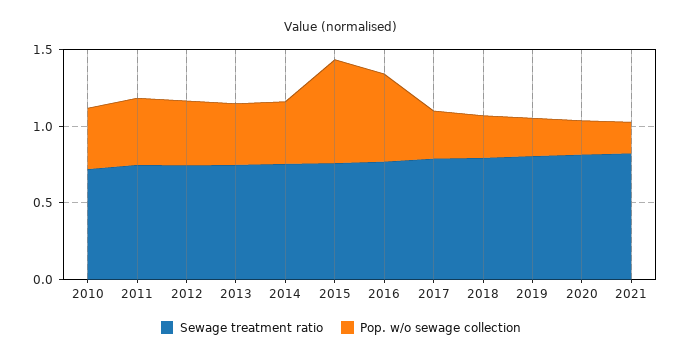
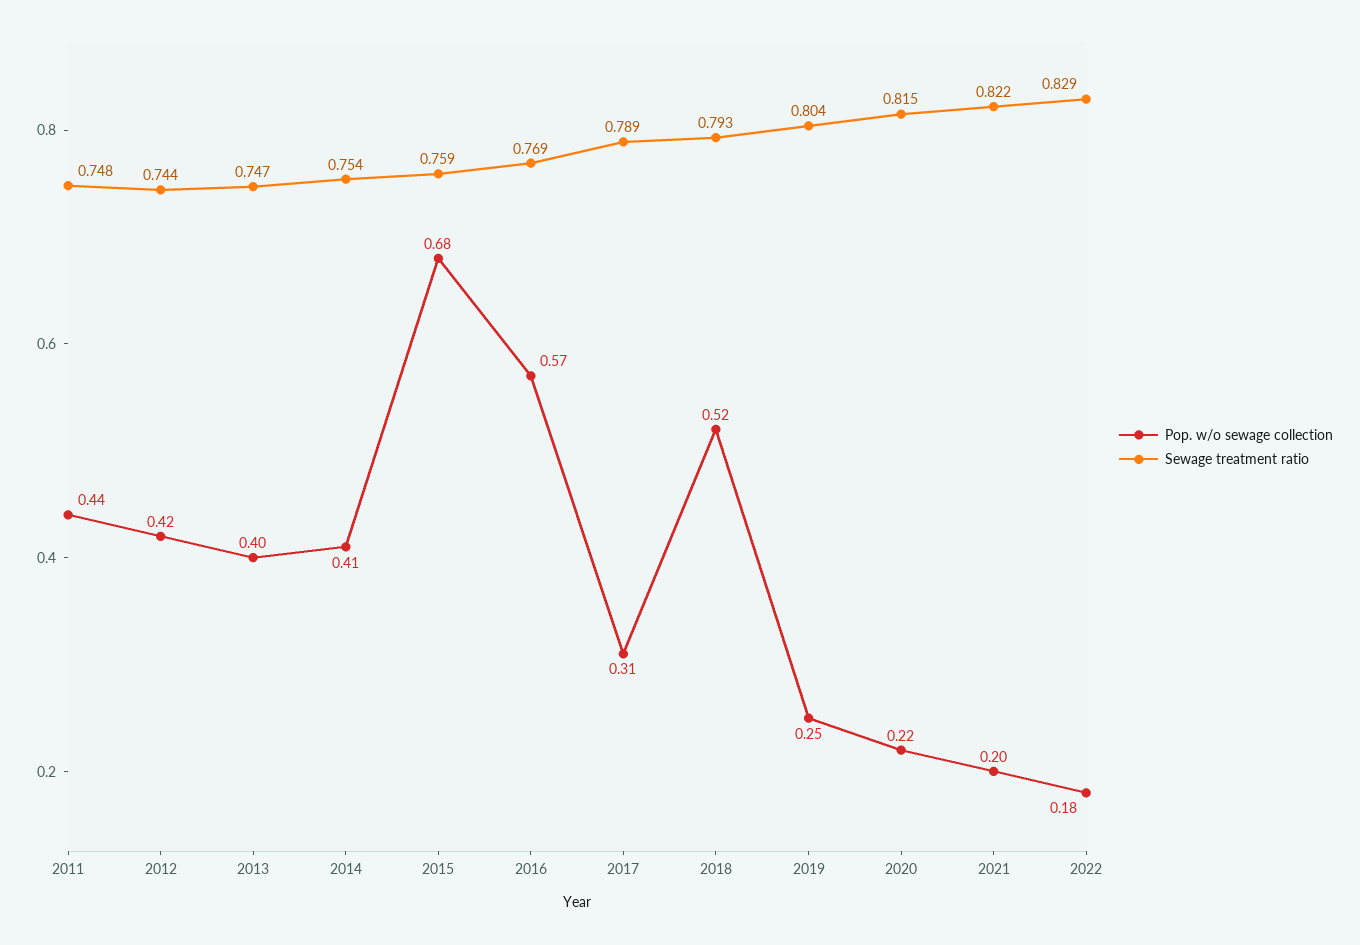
Sewage treatment ratio, 2010: 0.7 -> none
Pop. w/o sewage collection, 2010: 0.4 -> none
Pop. w/o sewage collection, 2018: 0.3 -> 0.52
Pop. w/o sewage collection, 2022: none -> 0.18
Sewage treatment ratio, 2022: none -> 0.829

